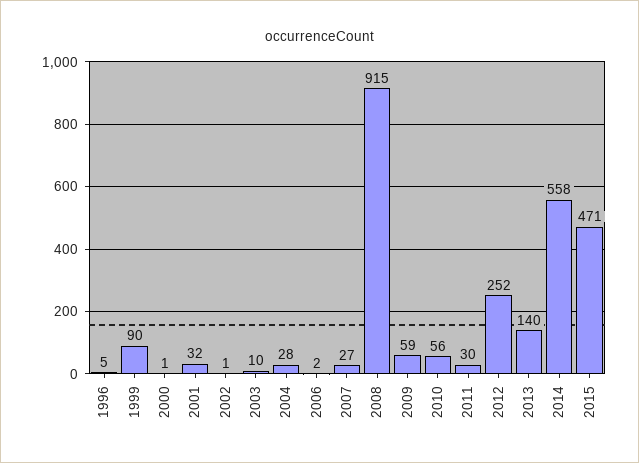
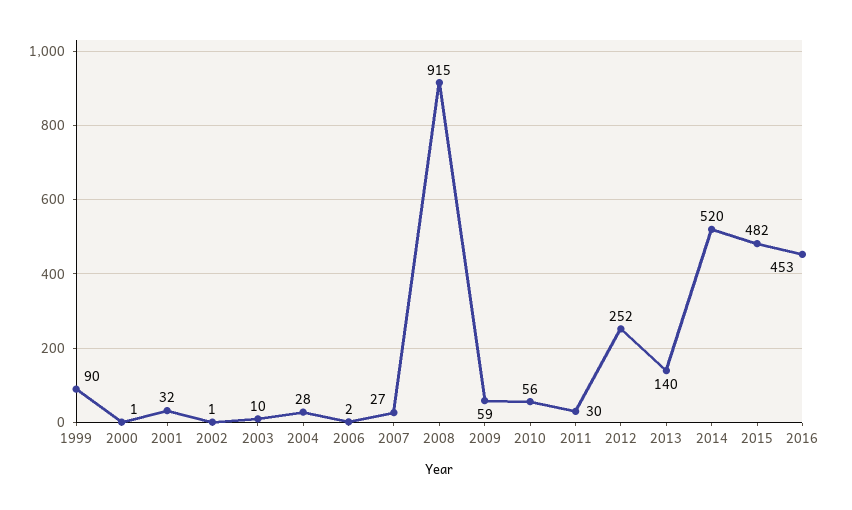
1996: 5 -> none
2014: 558 -> 520
2015: 471 -> 482
2016: none -> 453

